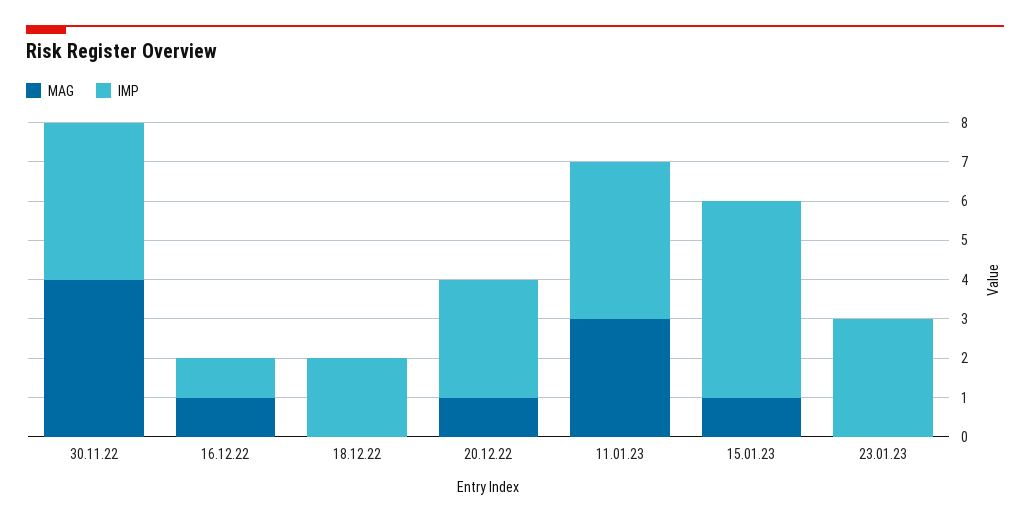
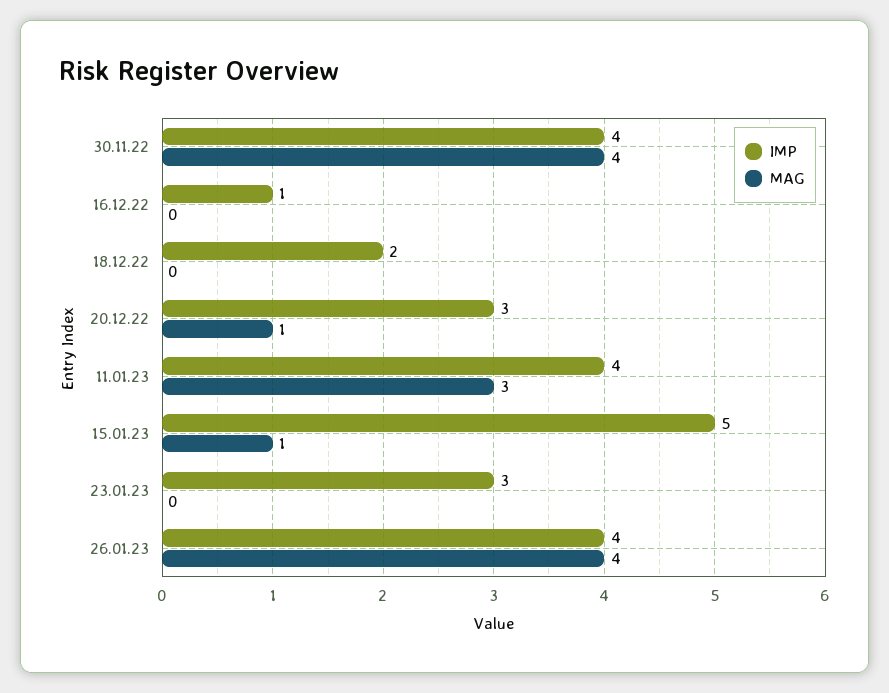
MAG, 16.12.22: 1 -> 0
IMP, 26.01.23: none -> 4
MAG, 26.01.23: none -> 4

